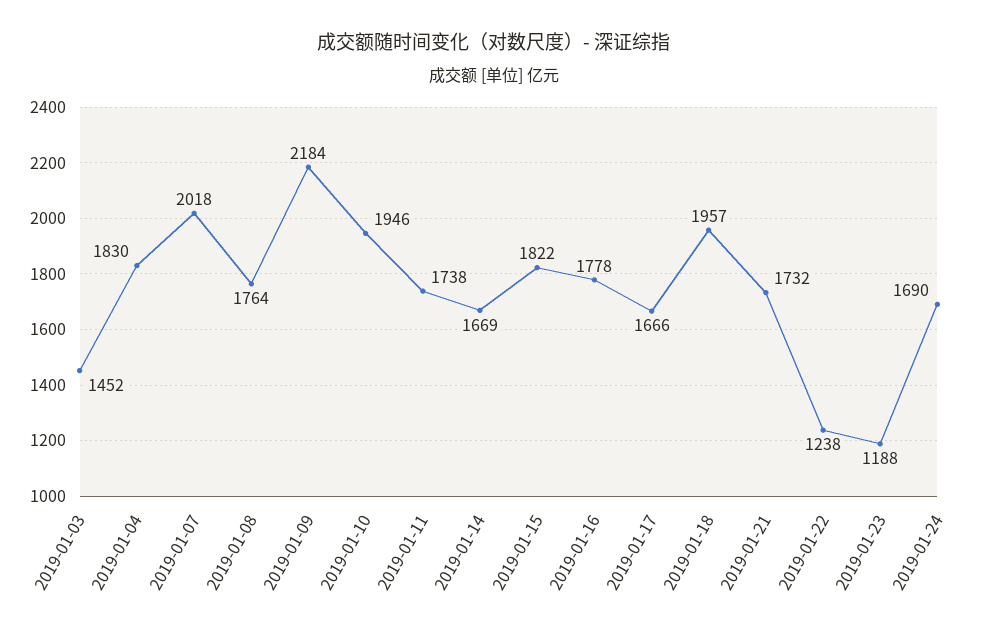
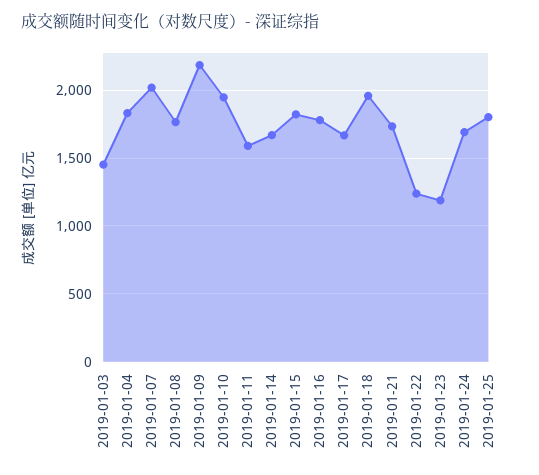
2019-01-11: 1738 -> 1600
2019-01-25: none -> 1800

